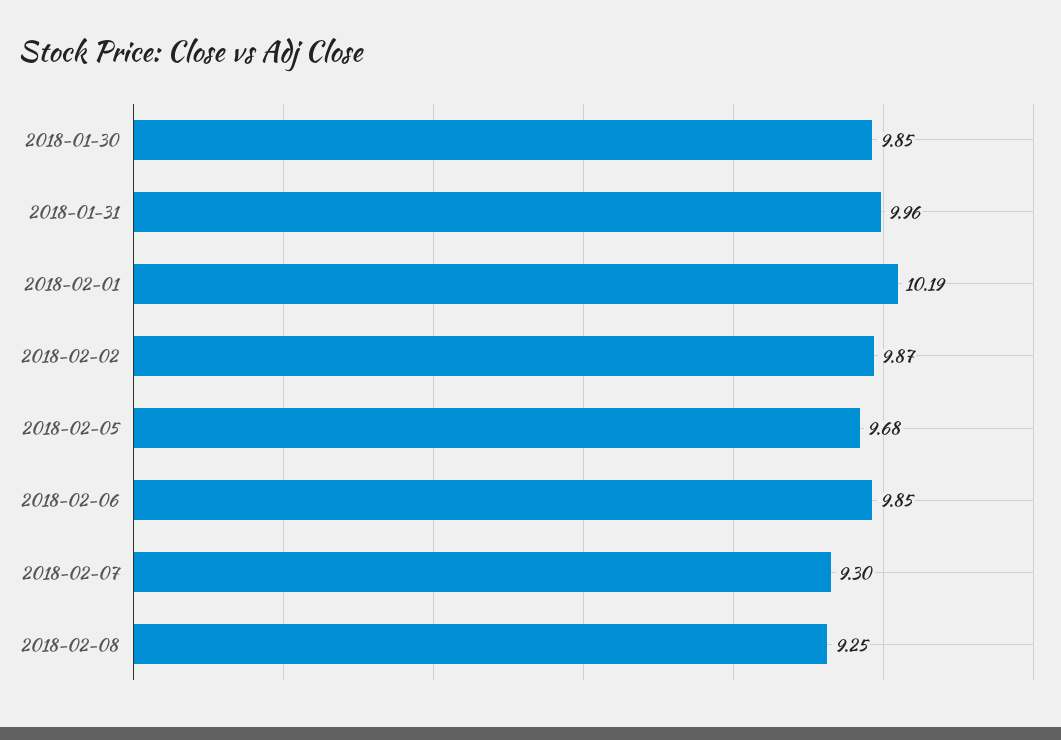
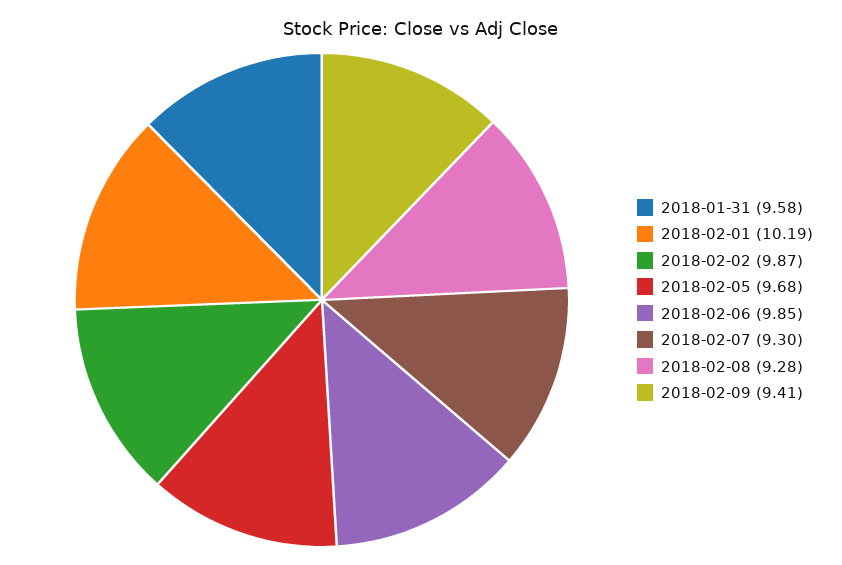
2018-01-30: 9.85 -> none
2018-01-31: 9.96 -> 9.58
2018-02-08: 9.25 -> 9.28
2018-02-09: none -> 9.41

